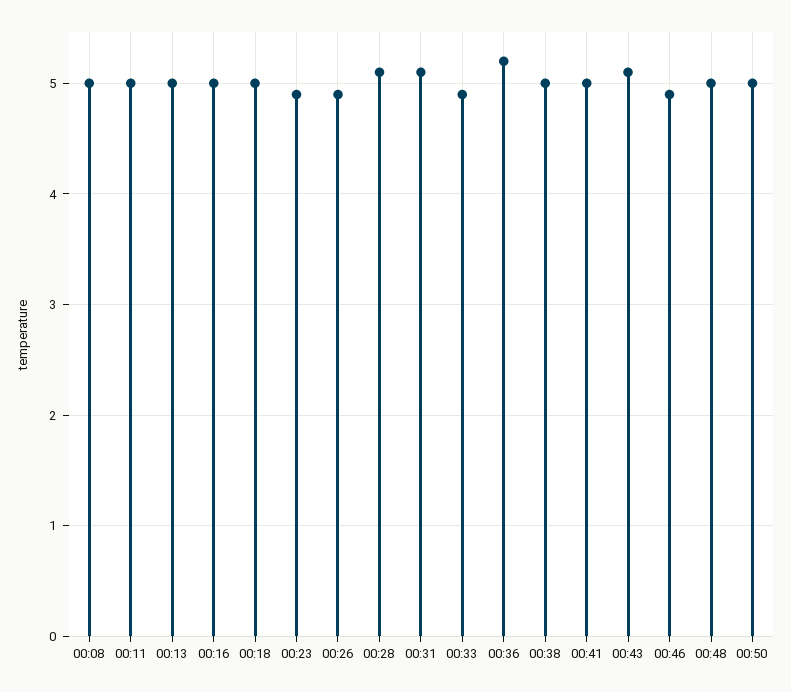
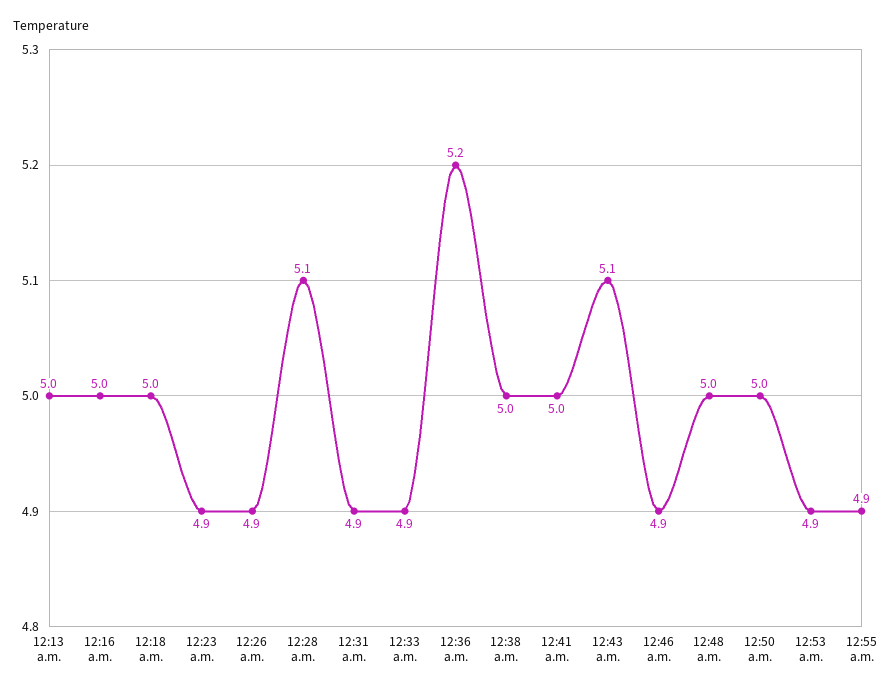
00:08: 5 -> none
00:11: 5 -> none
00:31: 5.1 -> 4.9
12:53 a.m.: none -> 4.9
12:55 a.m.: none -> 4.9

